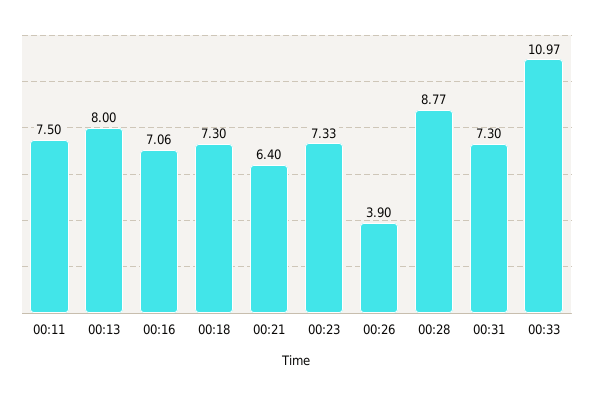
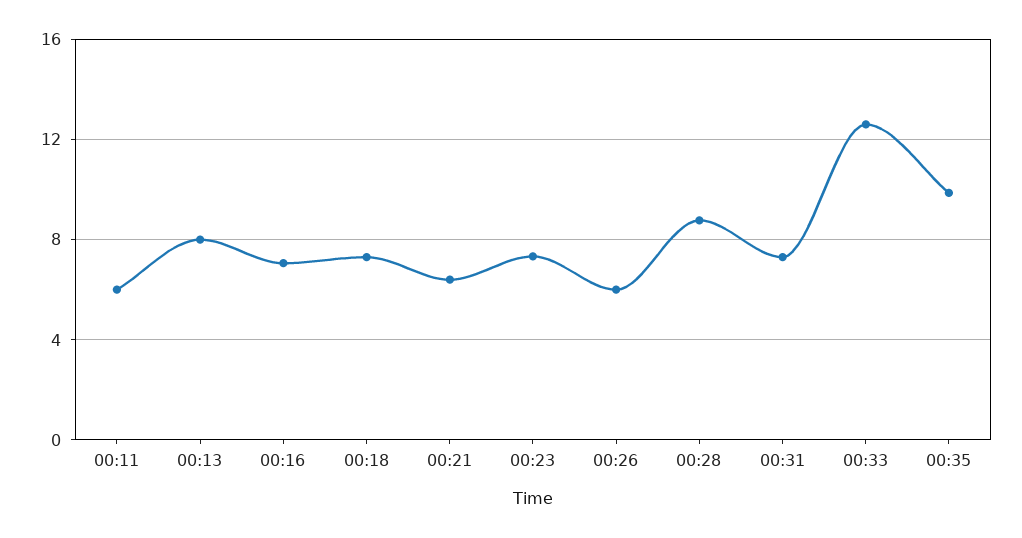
00:11: 7.5 -> 6
00:26: 3.9 -> 6
00:33: 10.97 -> 12.5
00:35: none -> 10

